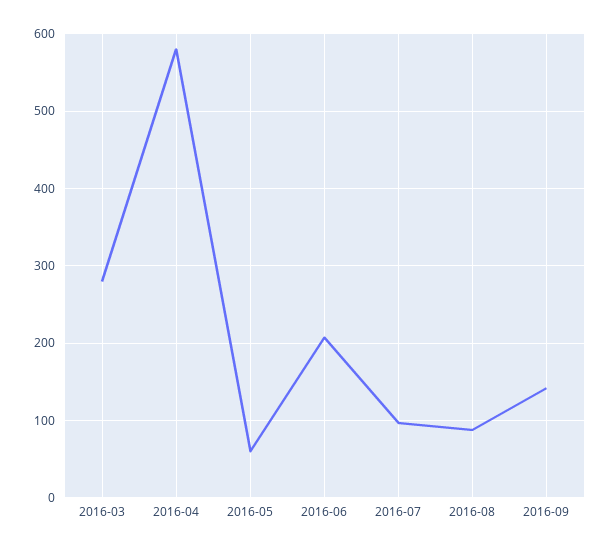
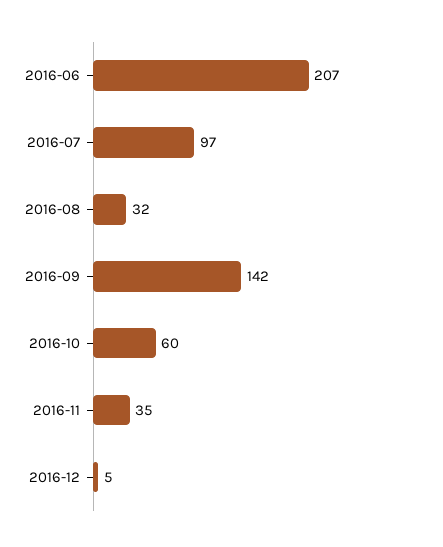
2016-03: 280 -> none
2016-04: 580 -> none
2016-05: 60 -> none
2016-08: 90 -> 32
2016-10: none -> 60
2016-11: none -> 35
2016-12: none -> 5

